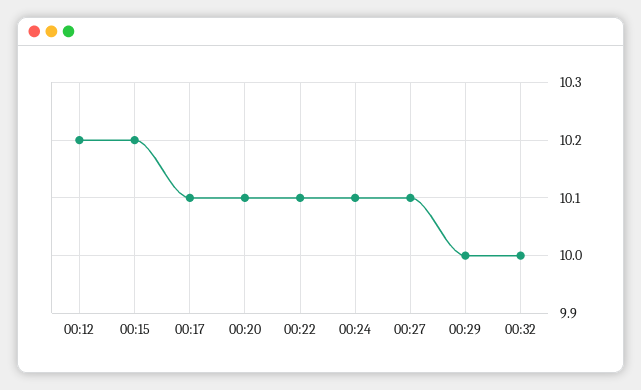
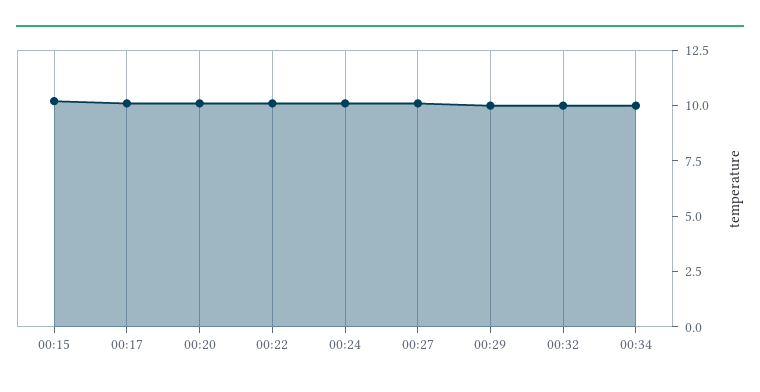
00:12: 10.2 -> none
00:34: none -> 10

